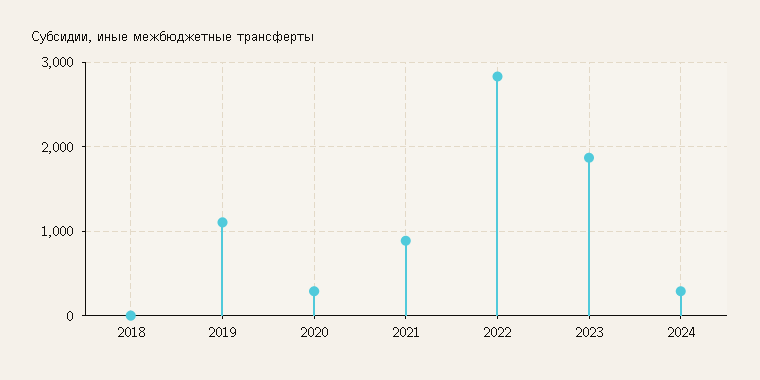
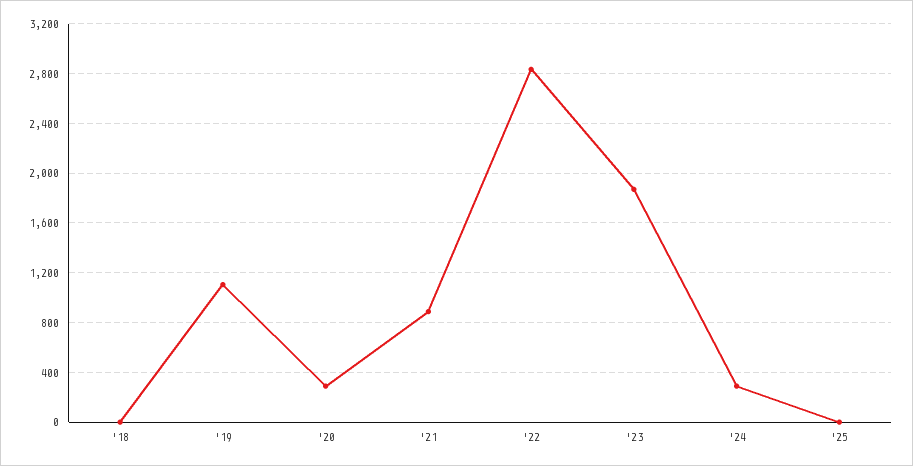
'25: none -> 0

